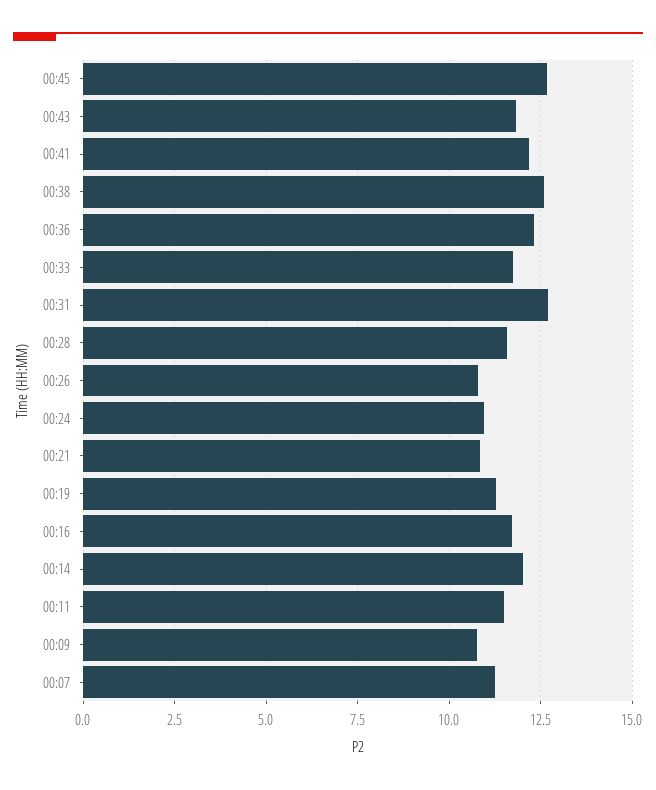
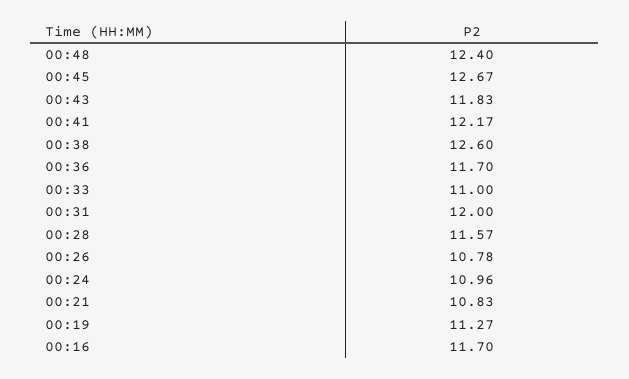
00:36: 12.25 -> 11.7
00:33: 11.75 -> 11
00:31: 12.75 -> 12
00:14: 12 -> none
00:11: 11.5 -> none
00:09: 10.75 -> none
00:07: 11.25 -> none
00:48: none -> 12.4

